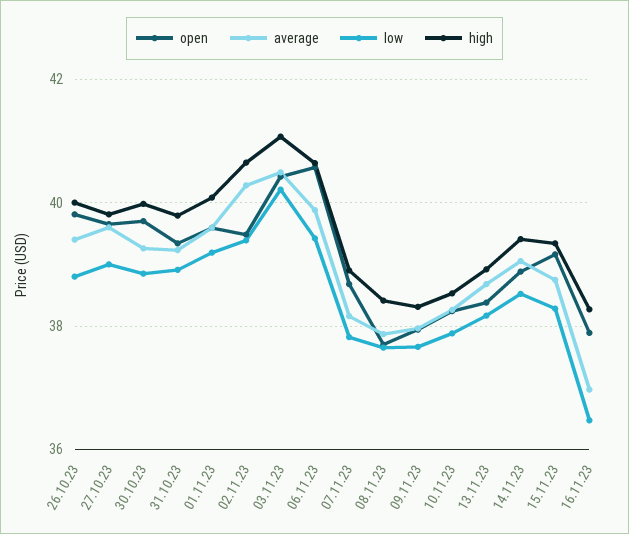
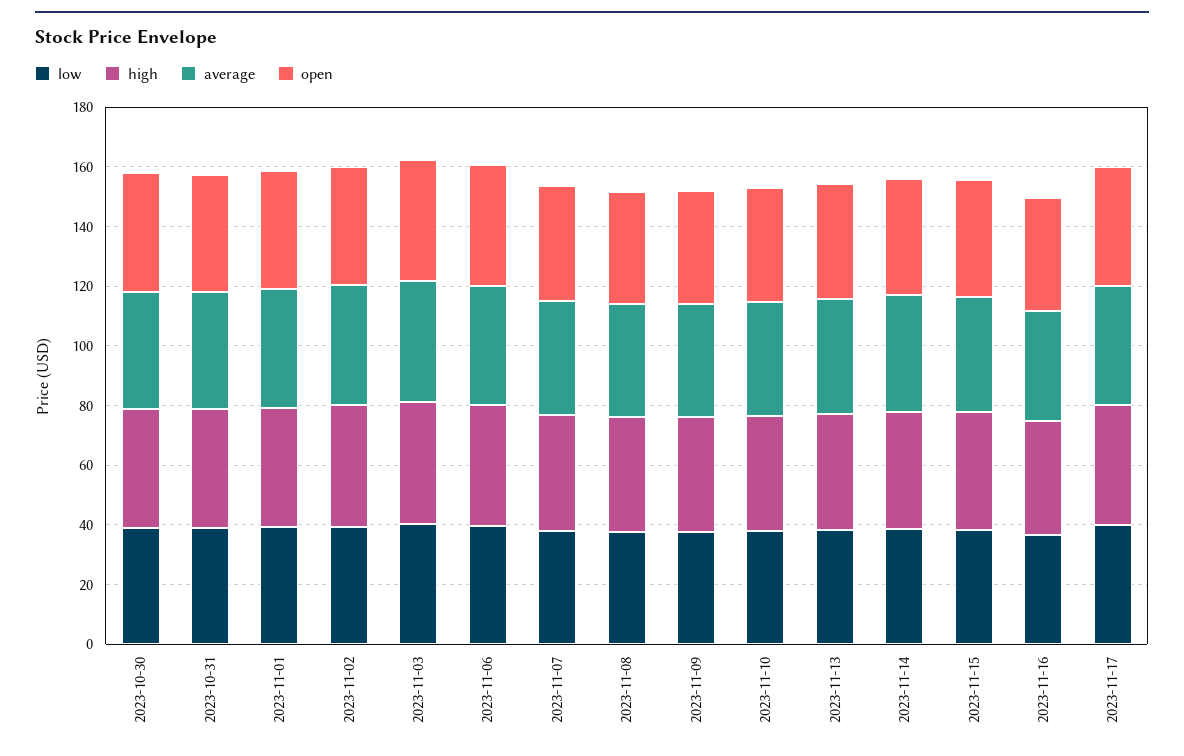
open, 26.10.23: 39.8 -> none
average, 26.10.23: 39.4 -> none
low, 26.10.23: 38.8 -> none
high, 26.10.23: 40 -> none
open, 27.10.23: 39.6 -> none
average, 27.10.23: 39.6 -> none
low, 27.10.23: 39 -> none
high, 27.10.23: 39.8 -> none
low, 2023-11-17: none -> 40
high, 2023-11-17: none -> 40
average, 2023-11-17: none -> 40
open, 2023-11-17: none -> 40

